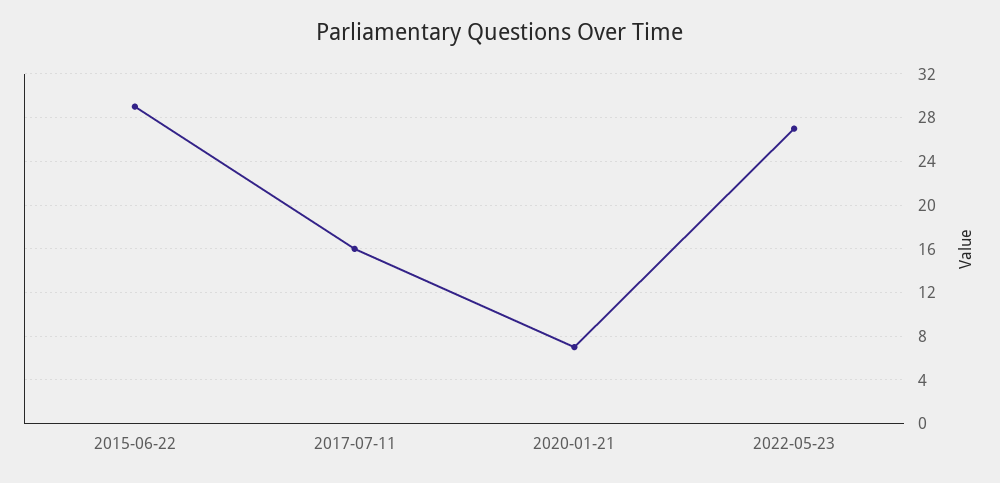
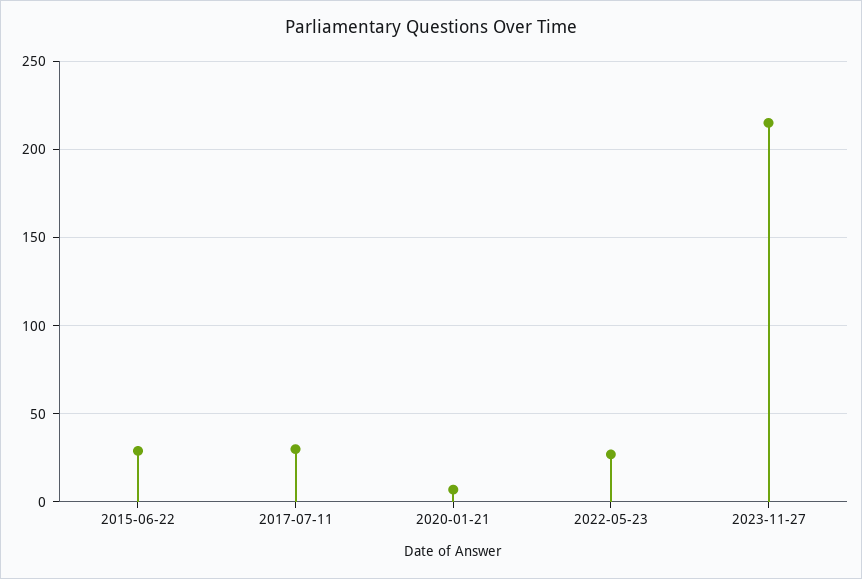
2017-07-11: 16 -> 30
2023-11-27: none -> 215

